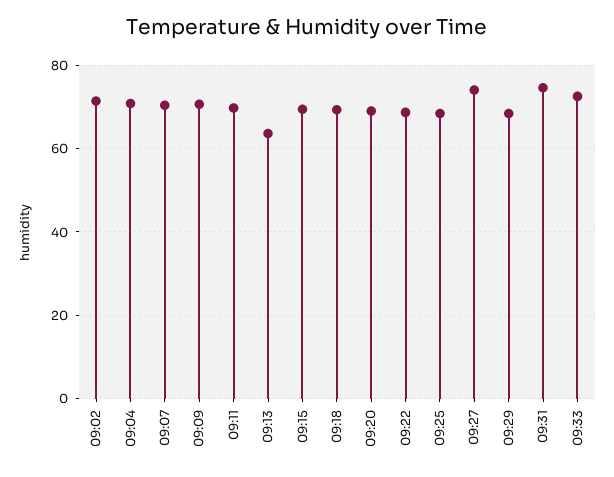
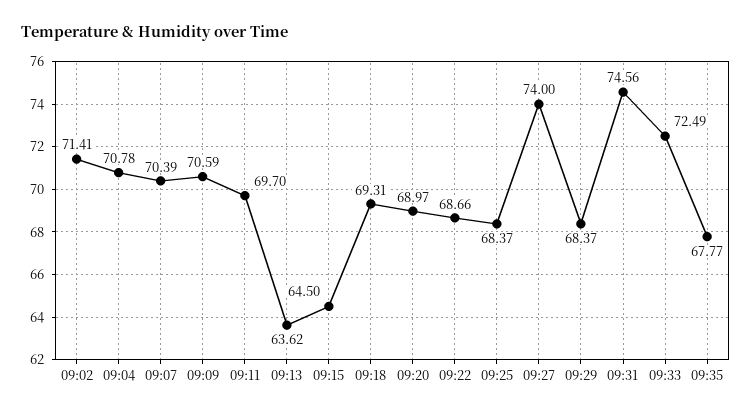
09:15: 70 -> 64.5
09:35: none -> 67.77

